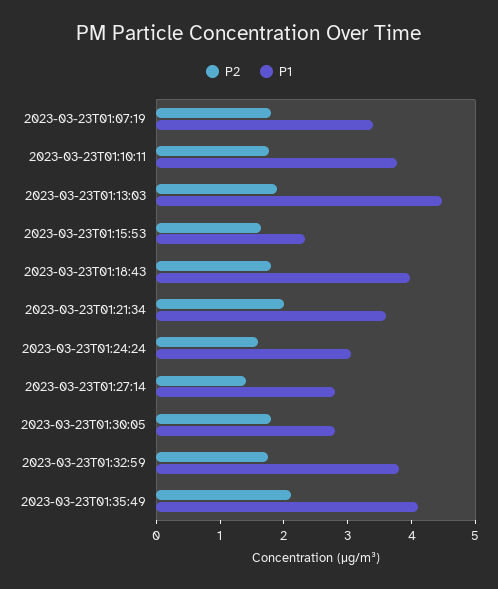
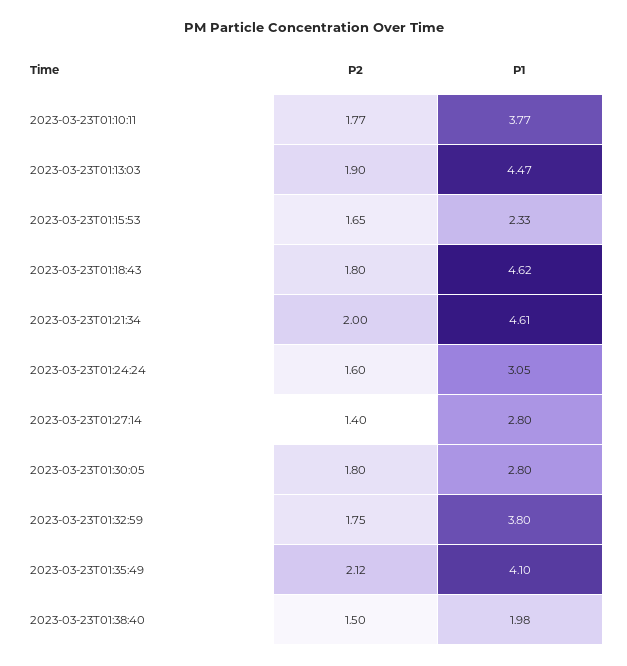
P2, 2023-03-23T01:07:19: 1.8 -> none
P1, 2023-03-23T01:07:19: 3.4 -> none
P1, 2023-03-23T01:18:43: 4 -> 4.62
P1, 2023-03-23T01:21:34: 3.6 -> 4.61
P2, 2023-03-23T01:38:40: none -> 1.5
P1, 2023-03-23T01:38:40: none -> 1.98

